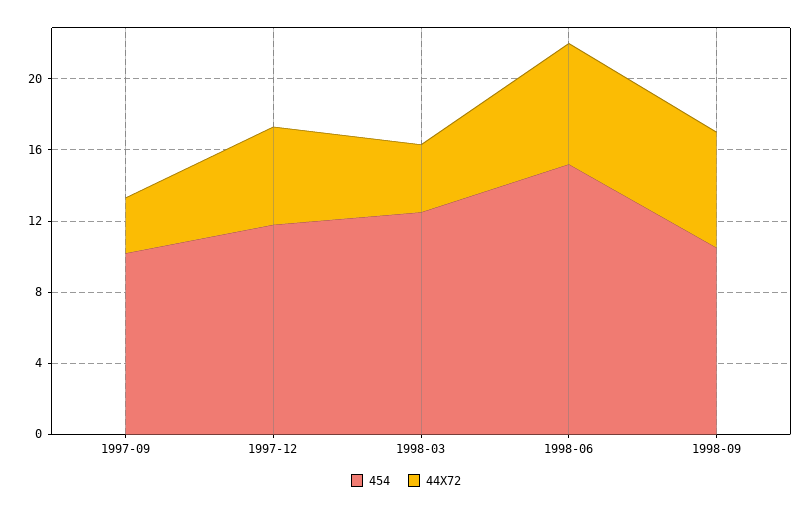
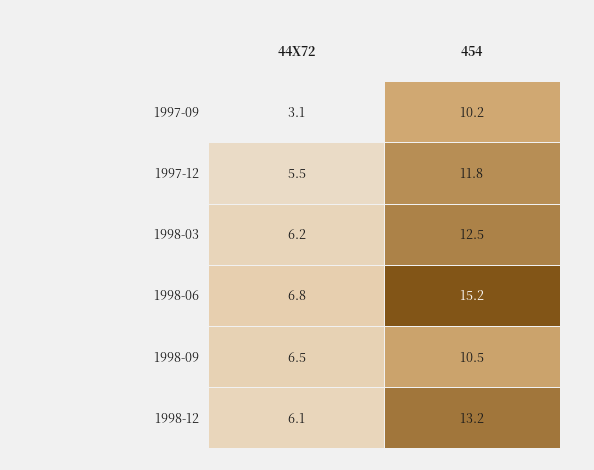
44X72, 1998-03: 4 -> 6.2
44X72, 1998-12: none -> 6.1
454, 1998-12: none -> 13.2

